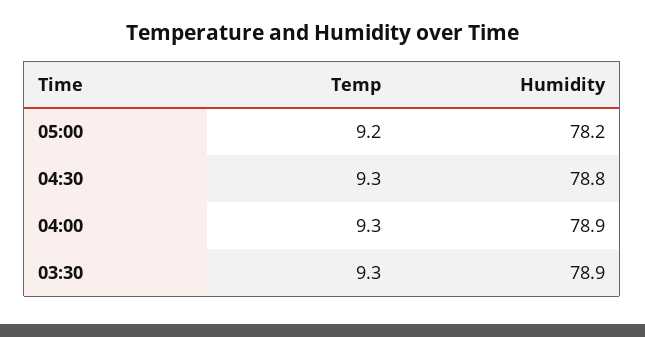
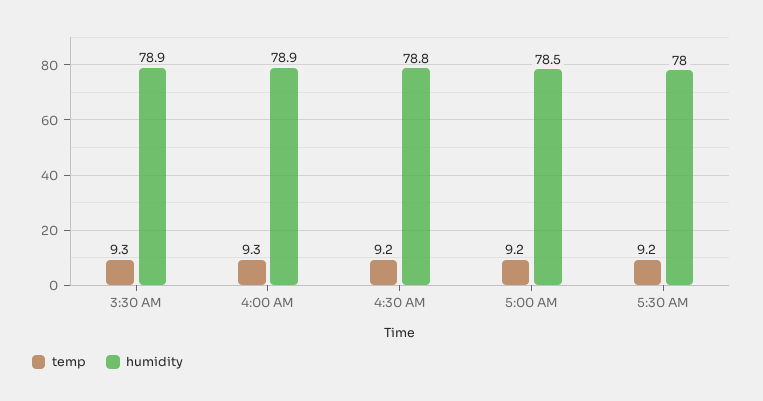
Humidity, 05:00: 78.2 -> 78.5
Temp, 04:30: 9.3 -> 9.2
Temp, 5:30 AM: none -> 9.2
Humidity, 5:30 AM: none -> 78

